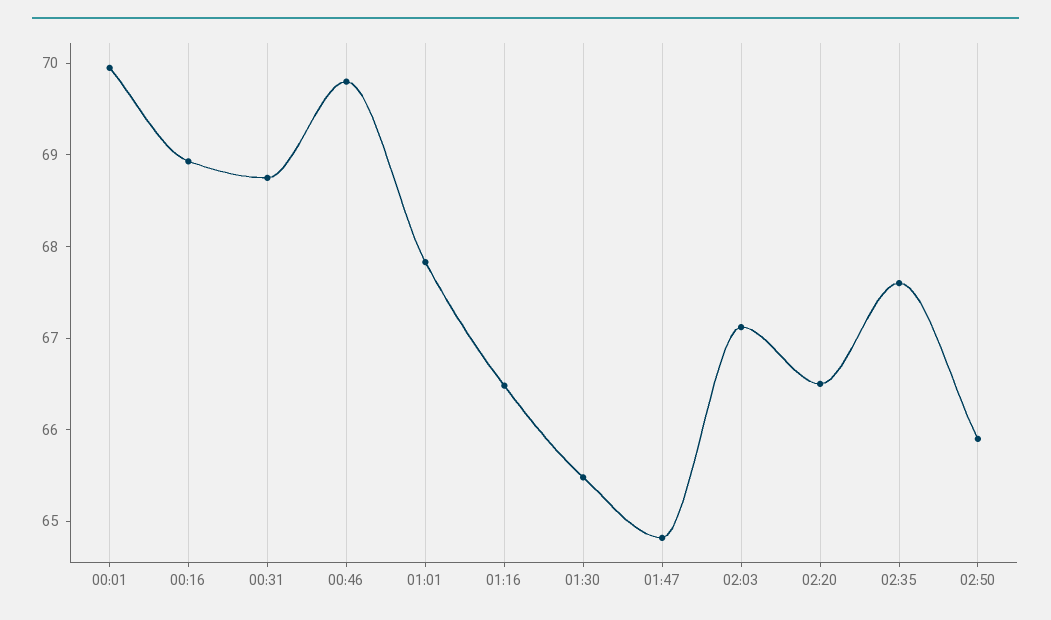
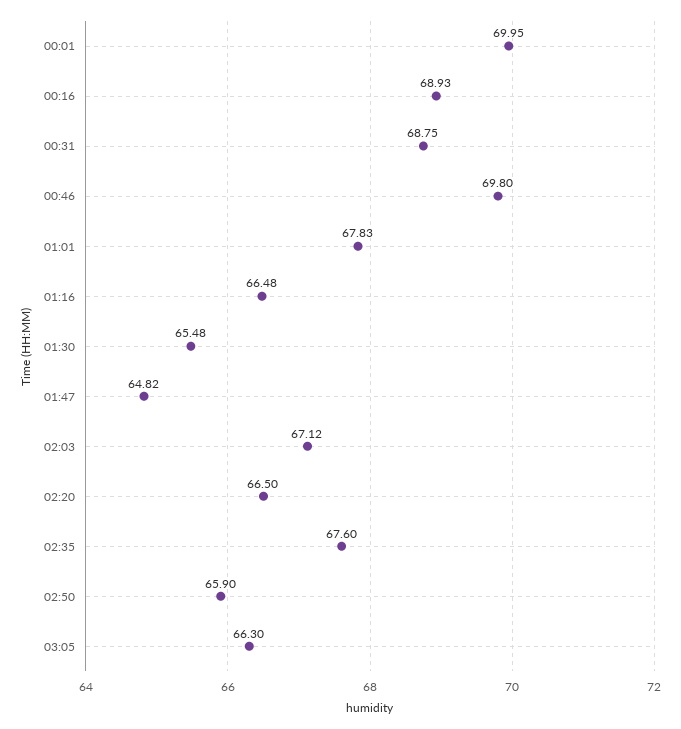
03:05: none -> 66.3

